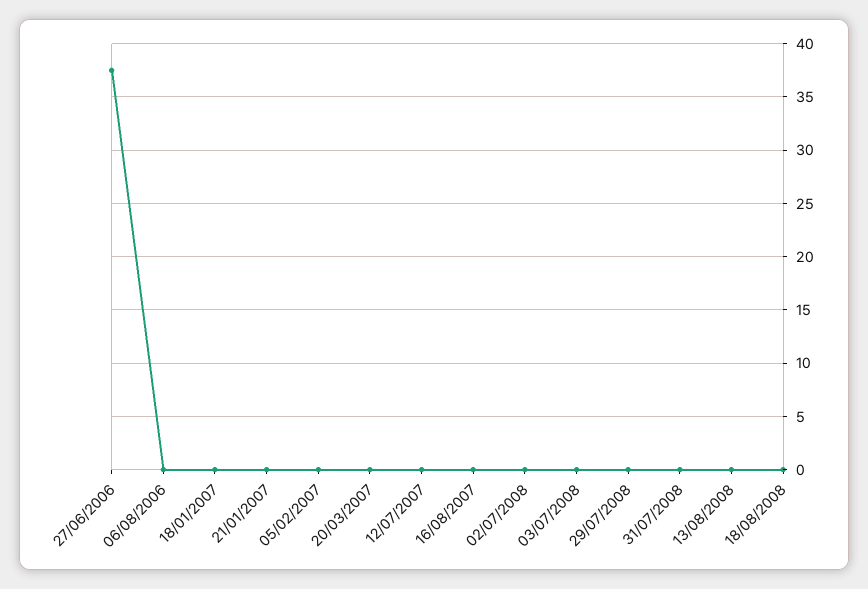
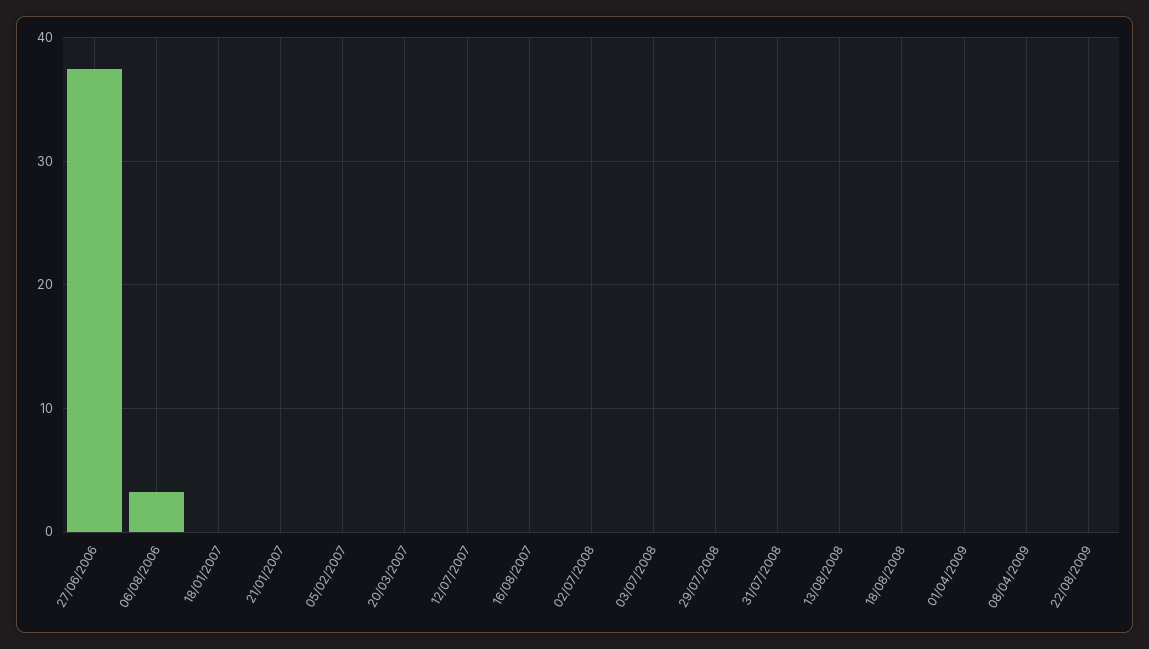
06/08/2006: 0 -> 3
01/04/2009: none -> 0
08/04/2009: none -> 0
22/08/2009: none -> 0

